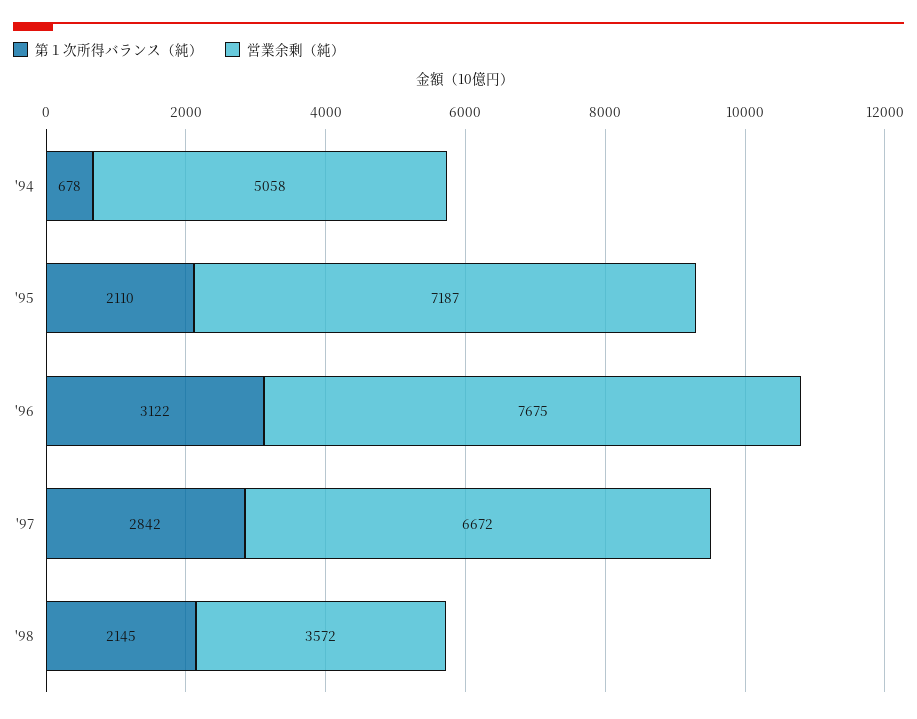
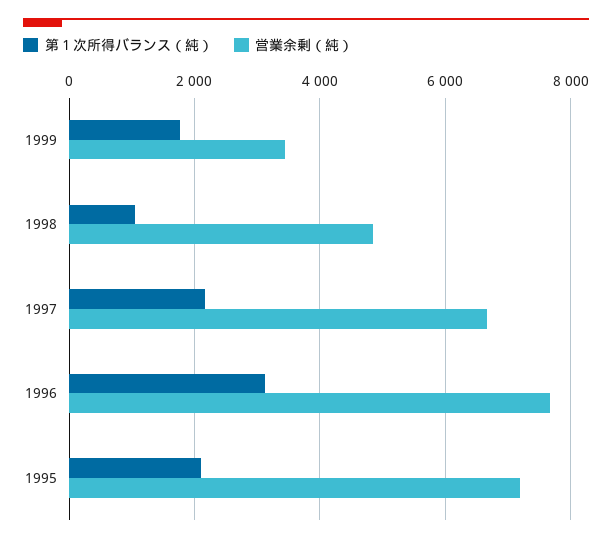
第１次所得バランス（純）, '94: 678 -> none
営業余剰（純）, '94: 5058 -> none
第１次所得バランス（純）, '97: 2842 -> 2200
第１次所得バランス（純）, '98: 2145 -> 1000
営業余剰（純）, '98: 3572 -> 4800
第１次所得バランス（純）, 1999: none -> 1800
営業余剰（純）, 1999: none -> 3400

